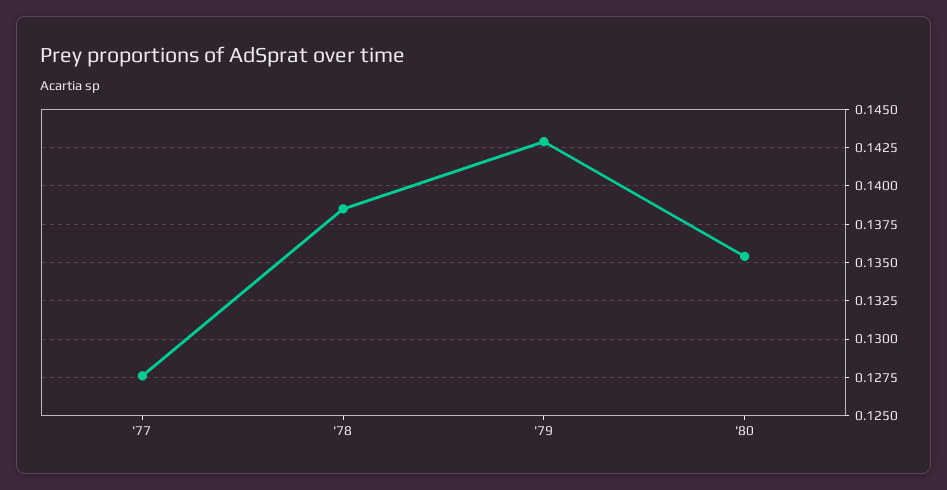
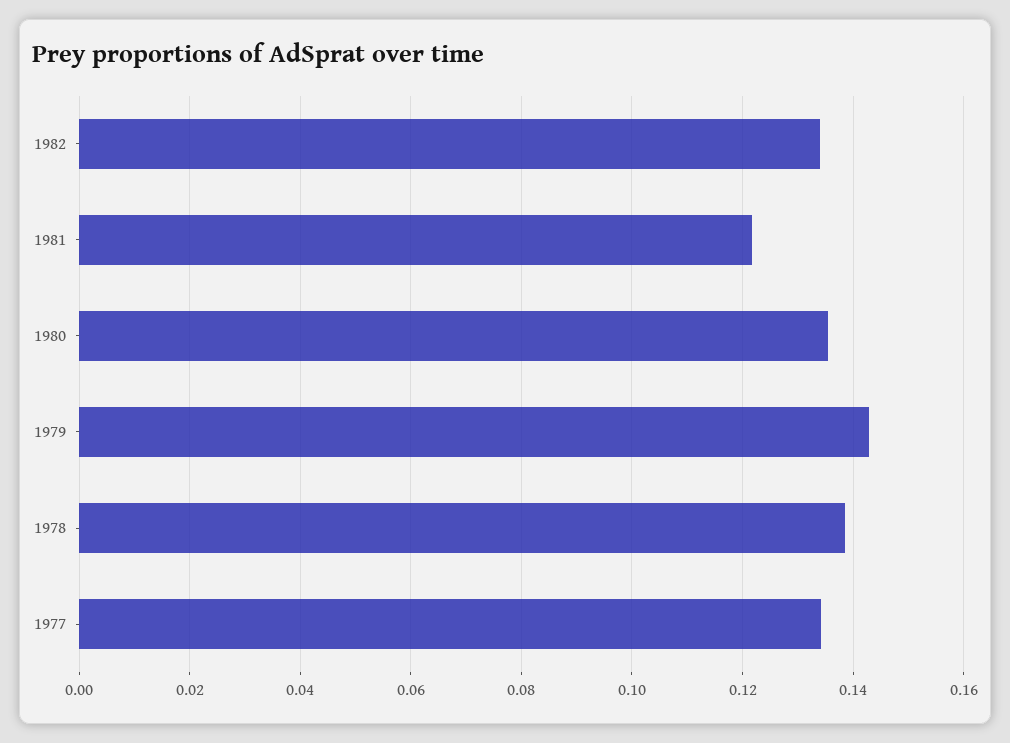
'77: 0.1275 -> 0.134
1982: none -> 0.134
1981: none -> 0.122

